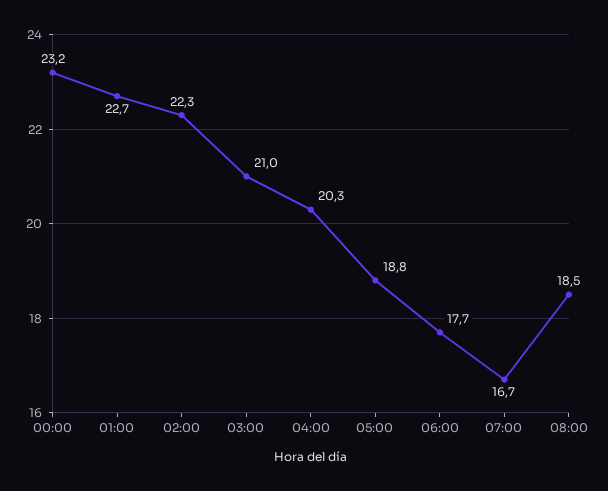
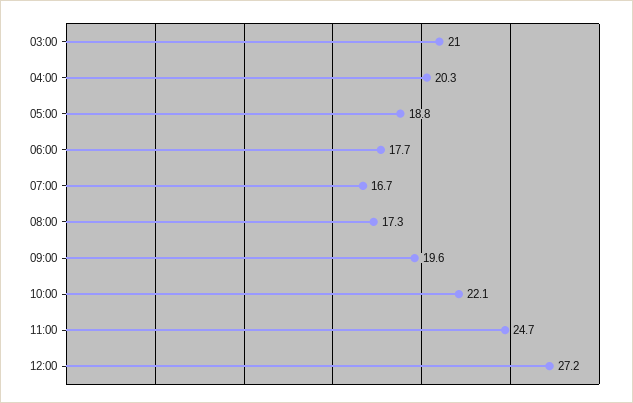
00:00: 23.2 -> none
01:00: 22.7 -> none
02:00: 22.3 -> none
08:00: 18.5 -> 17.3
09:00: none -> 19.6
10:00: none -> 22.1
11:00: none -> 24.7
12:00: none -> 27.2

